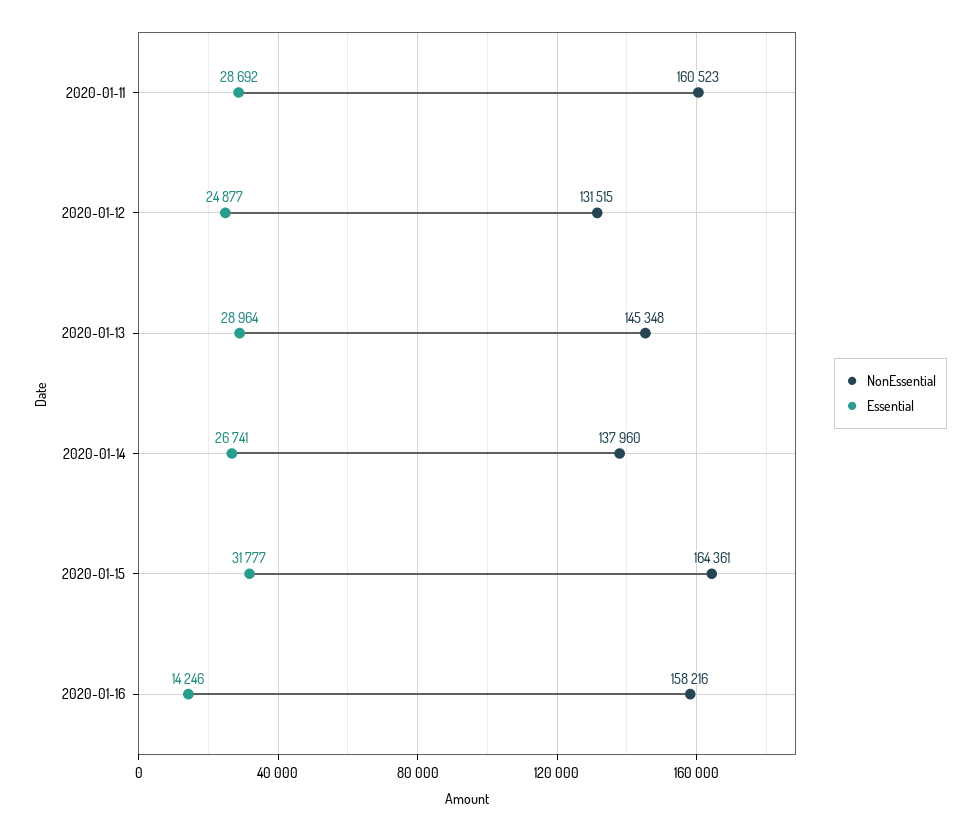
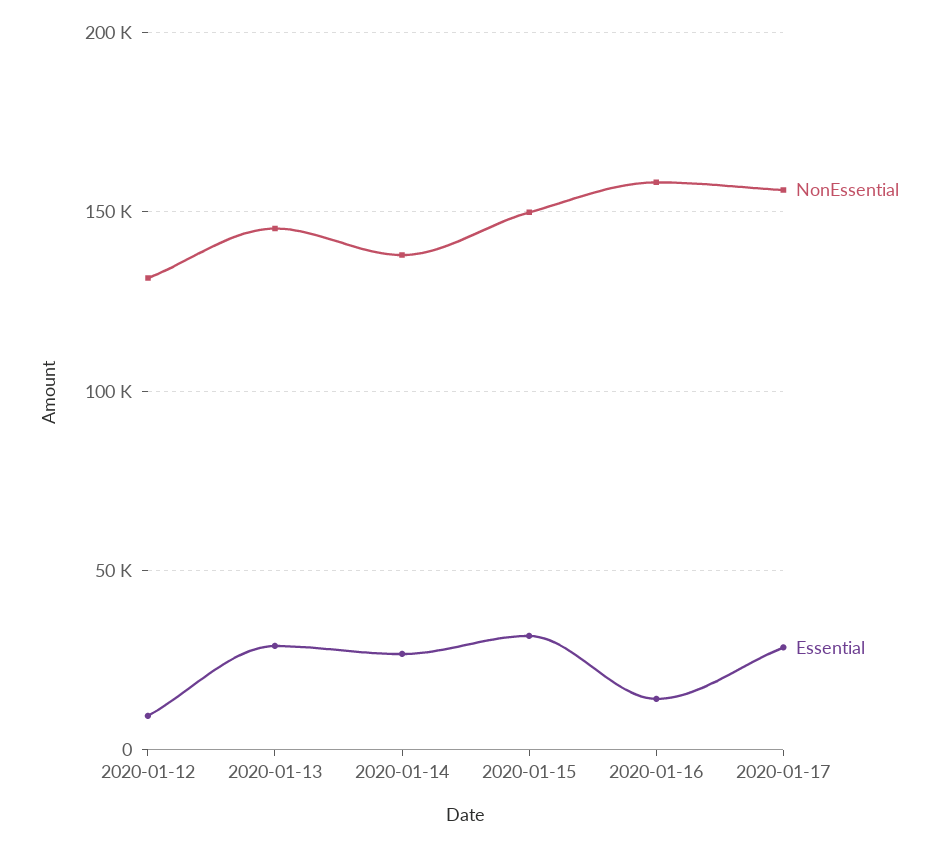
NonEssential, 2020-01-11: 160523 -> none
Essential, 2020-01-11: 28692 -> none
Essential, 2020-01-12: 24877 -> 10000
NonEssential, 2020-01-15: 164361 -> 150000
NonEssential, 2020-01-17: none -> 155000
Essential, 2020-01-17: none -> 30000

